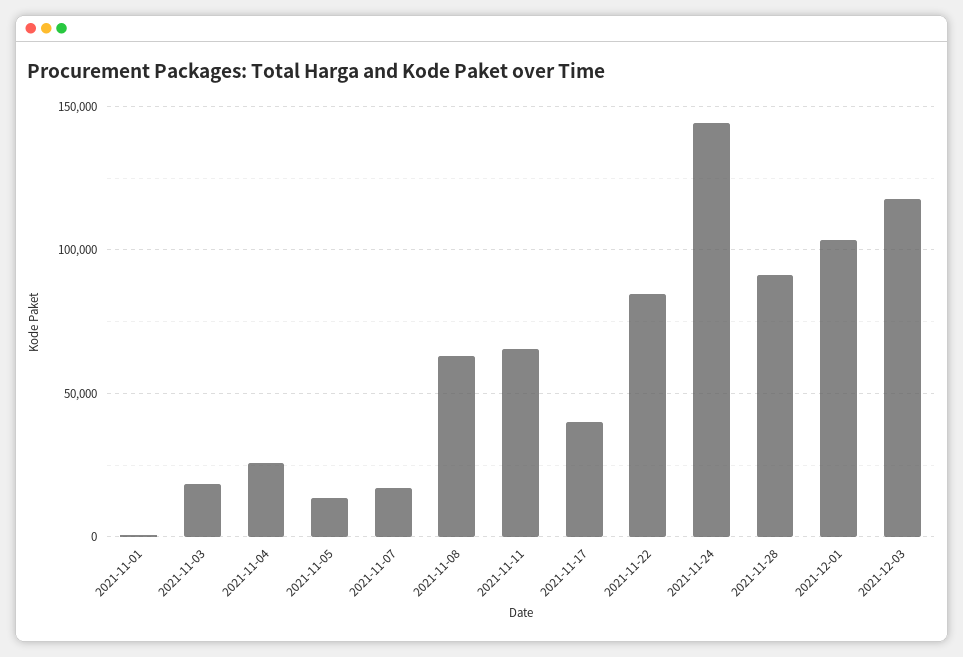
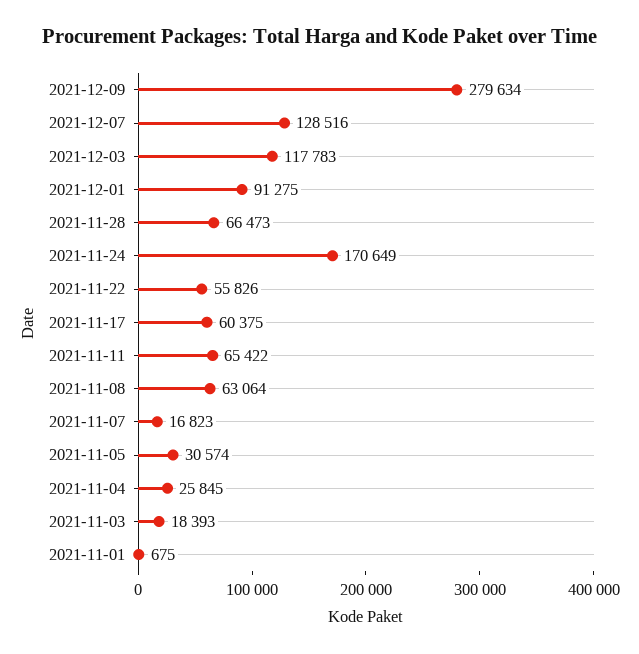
2021-11-05: 15000 -> 30574
2021-11-17: 40000 -> 60375
2021-11-22: 85000 -> 55826
2021-11-24: 145000 -> 170649
2021-11-28: 90000 -> 66473
2021-12-01: 105000 -> 91275
2021-12-09: none -> 279634
2021-12-07: none -> 128516

